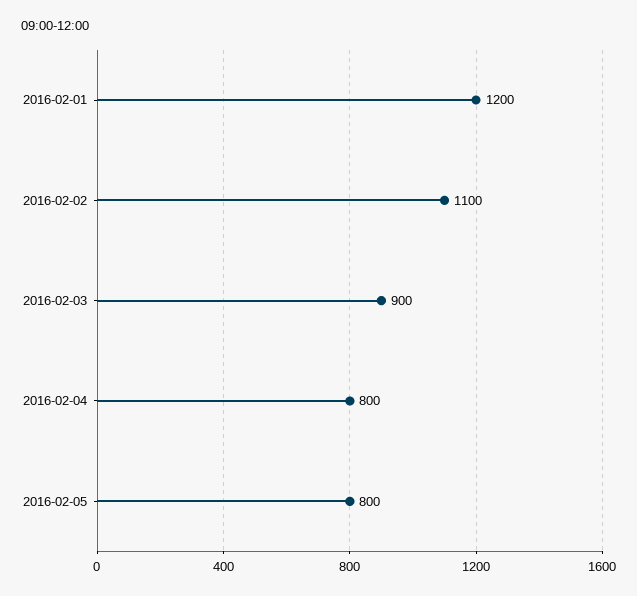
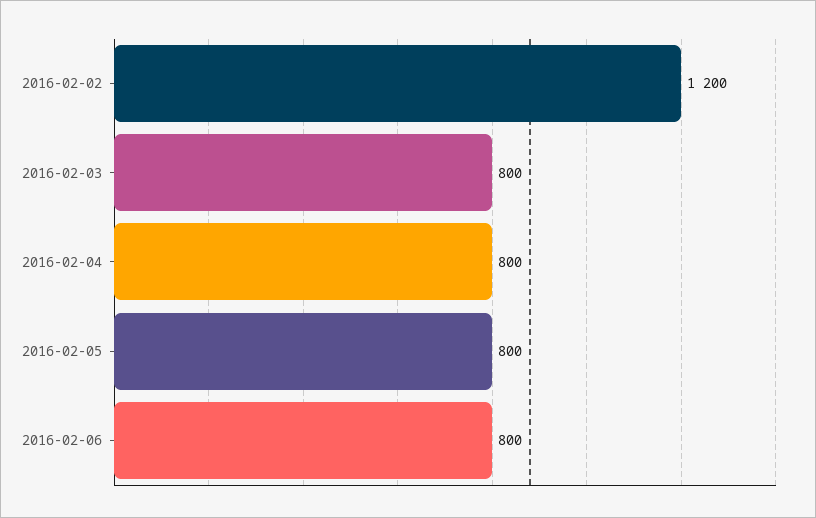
2016-02-01: 1200 -> none
2016-02-02: 1100 -> 1200
2016-02-03: 900 -> 800
2016-02-06: none -> 800

